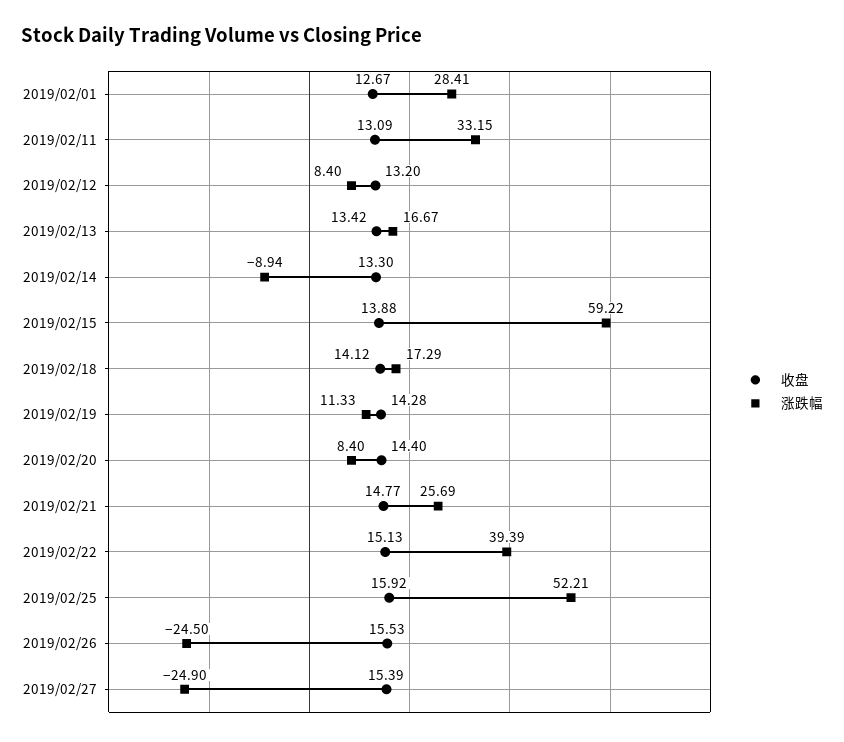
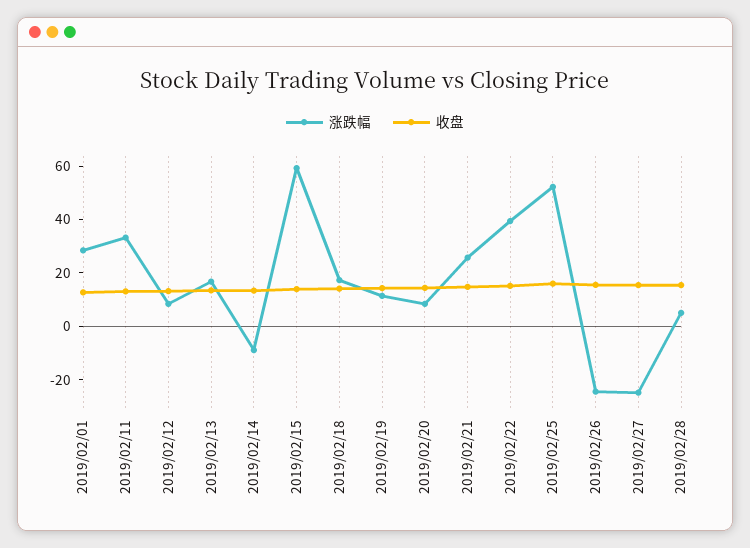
涨跌幅, 2019/02/28: none -> 5
收盘, 2019/02/28: none -> 15

